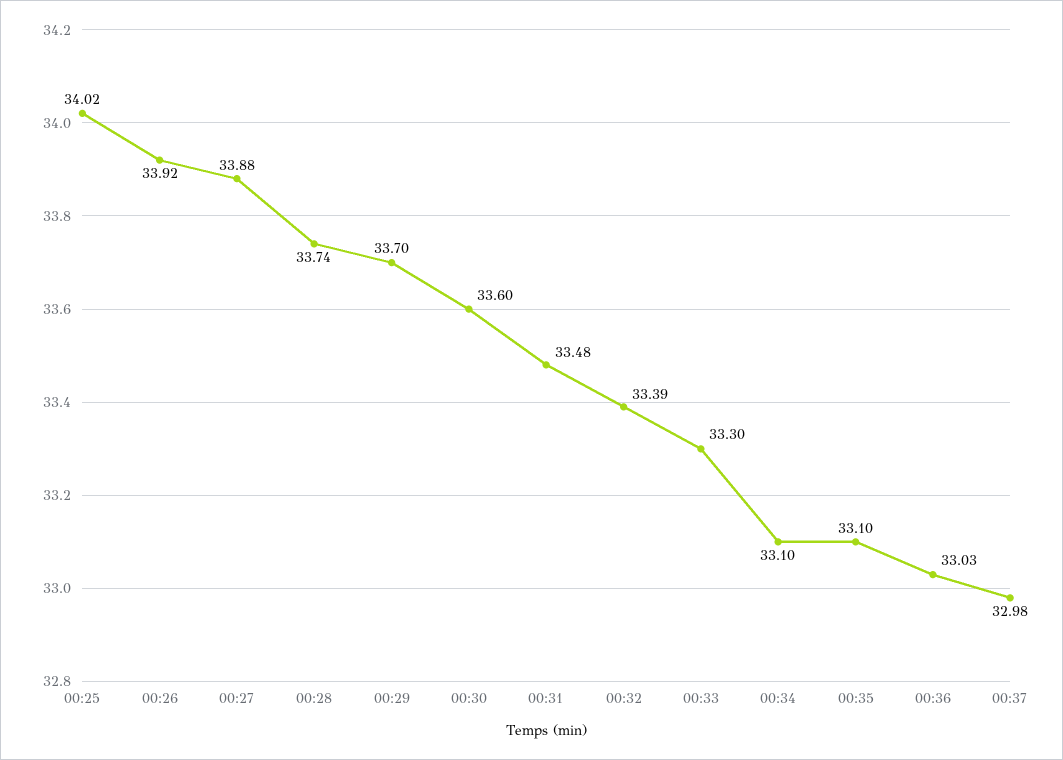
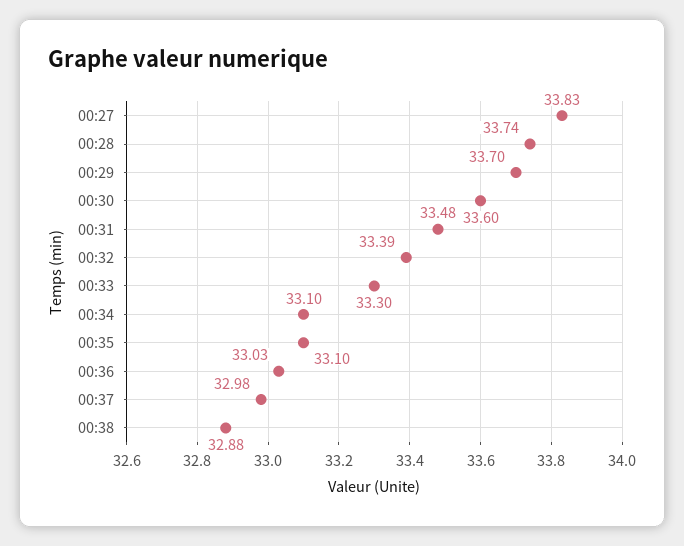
00:25: 34.02 -> none
00:26: 33.92 -> none
00:27: 33.88 -> 33.83
00:38: none -> 32.88

